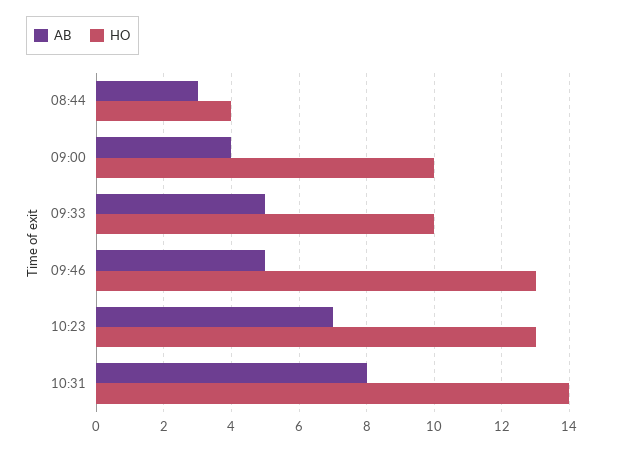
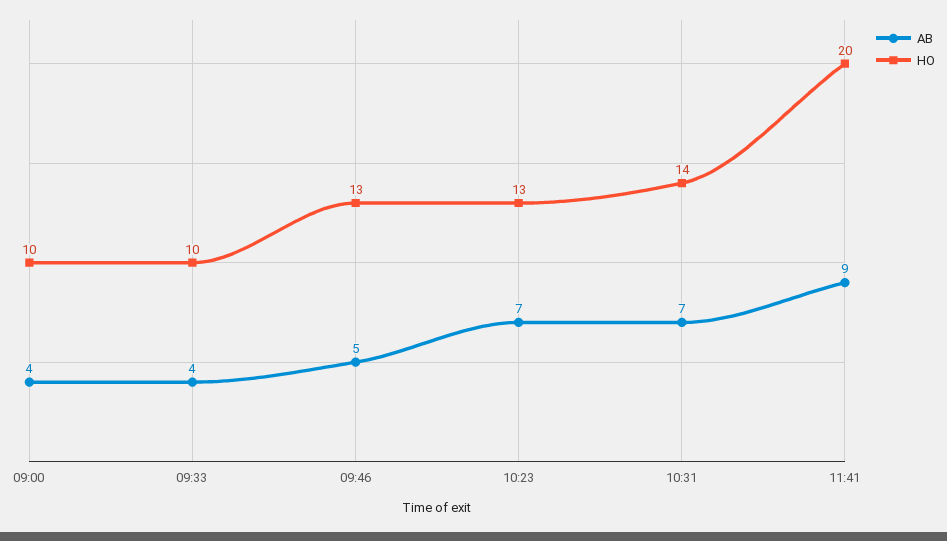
AB, 08:44: 3 -> none
HO, 08:44: 4 -> none
AB, 09:33: 5 -> 4
AB, 10:31: 8 -> 7
AB, 11:41: none -> 9
HO, 11:41: none -> 20

